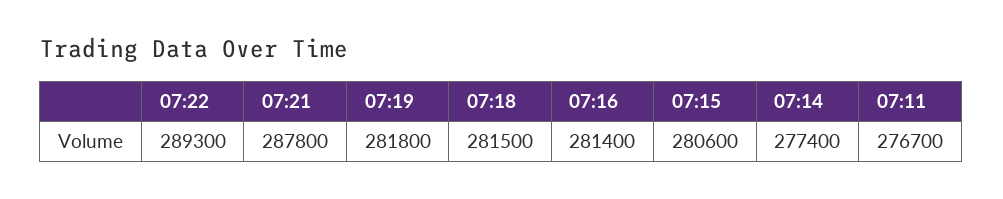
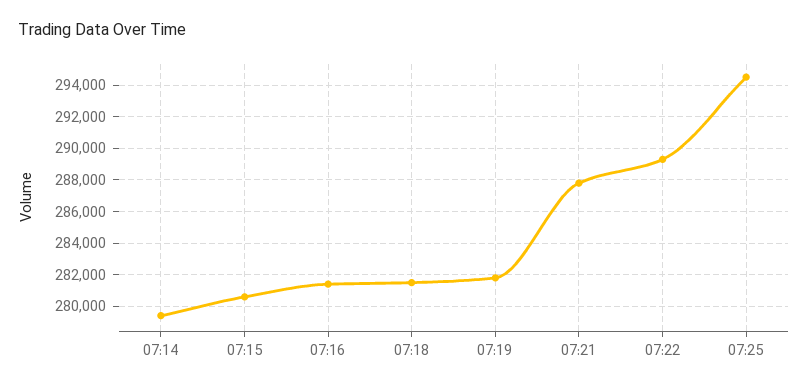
07:14: 277400 -> 279500
07:11: 276700 -> none
07:25: none -> 294500

